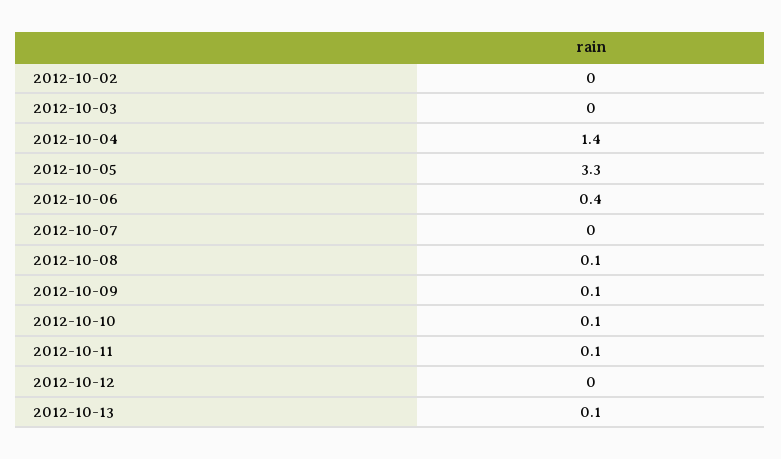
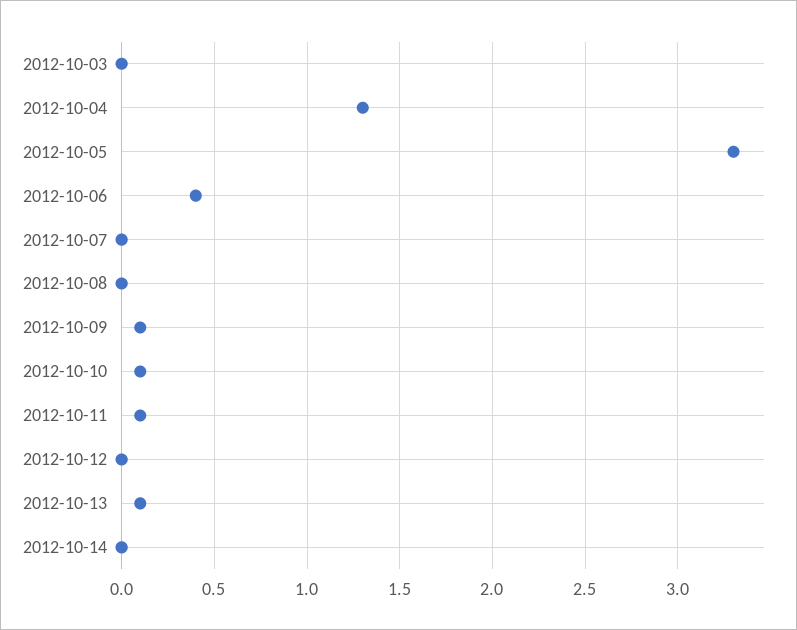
2012-10-02: 0 -> none
2012-10-04: 1.4 -> 1.3
2012-10-08: 0.1 -> 0
2012-10-14: none -> 0

